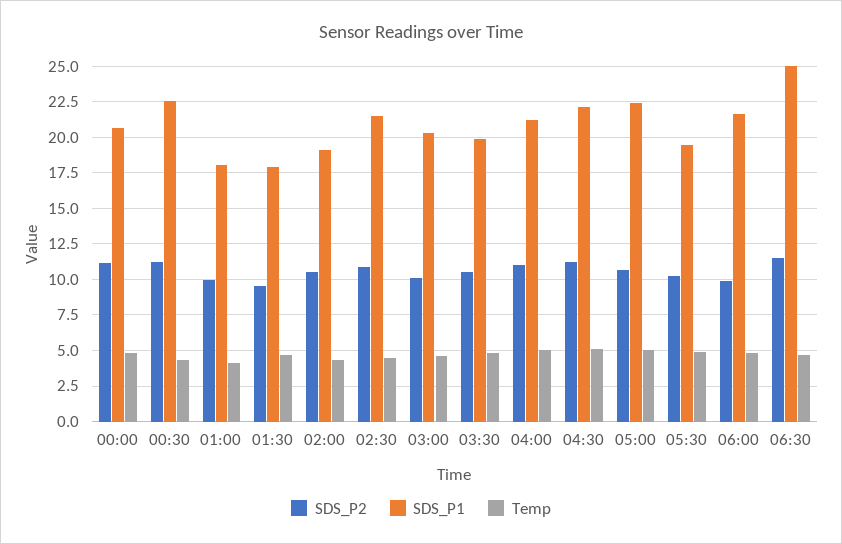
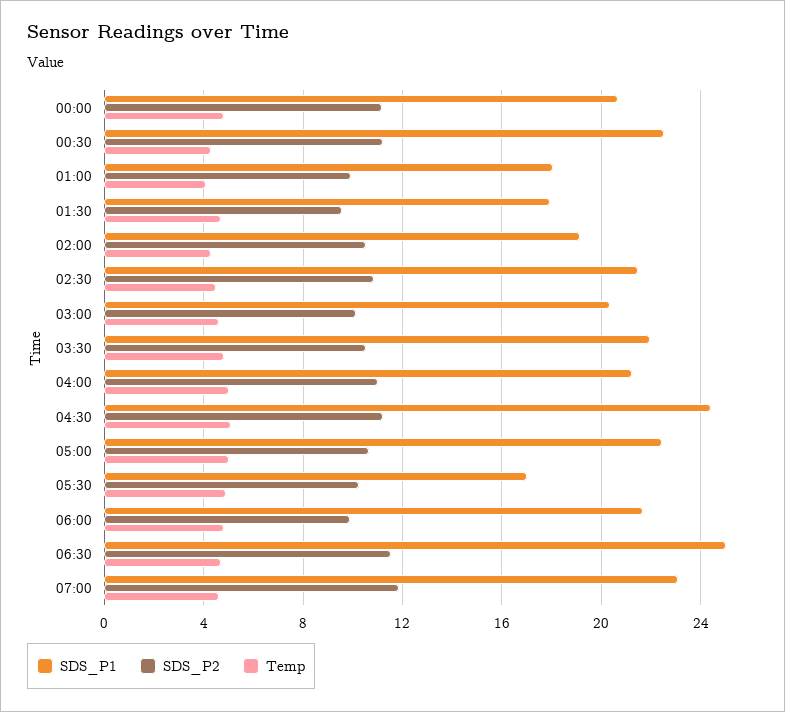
SDS_P1, 03:30: 20 -> 22
SDS_P1, 04:30: 22 -> 24.5
SDS_P1, 05:30: 19.5 -> 17
SDS_P1, 07:00: none -> 23
SDS_P2, 07:00: none -> 12
Temp, 07:00: none -> 4.5

